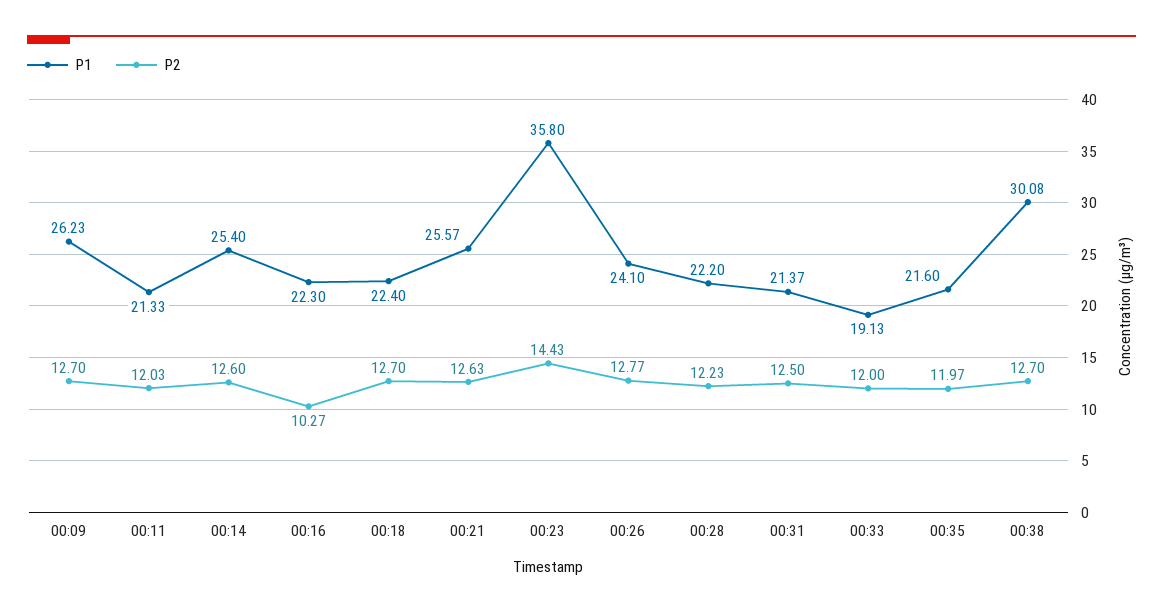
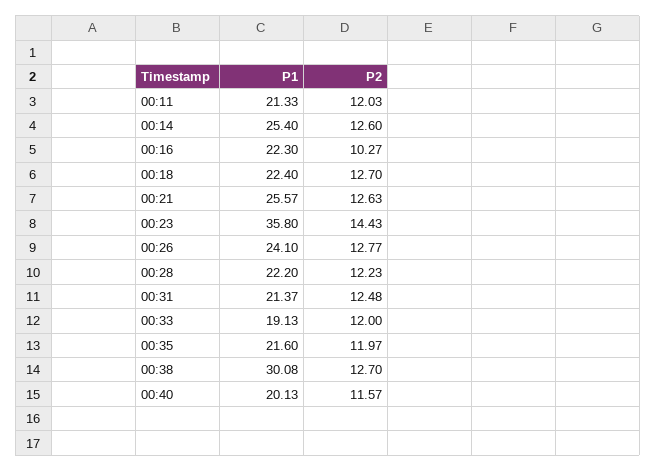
P1, 00:09: 26.23 -> none
P2, 00:09: 12.7 -> none
P2, 00:31: 12.5 -> 12.48
P1, 00:40: none -> 20.13
P2, 00:40: none -> 11.57

